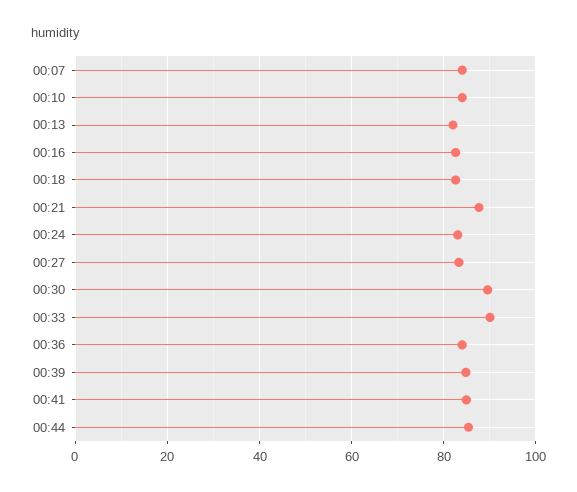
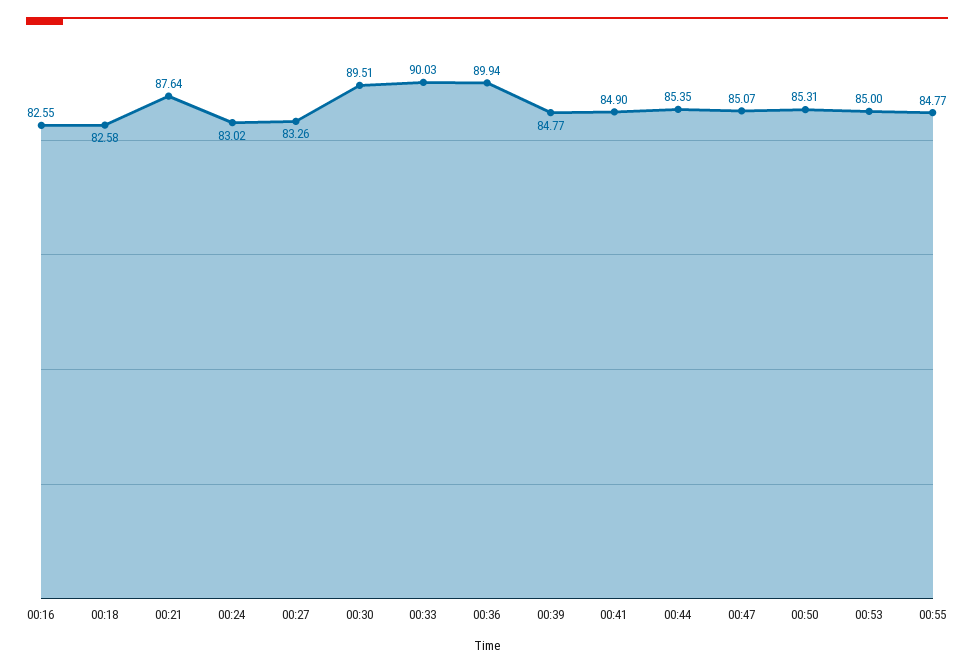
00:07: 84 -> none
00:10: 84 -> none
00:13: 82 -> none
00:36: 84 -> 89.94
00:47: none -> 85.07
00:50: none -> 85.31
00:53: none -> 85
00:55: none -> 84.77

